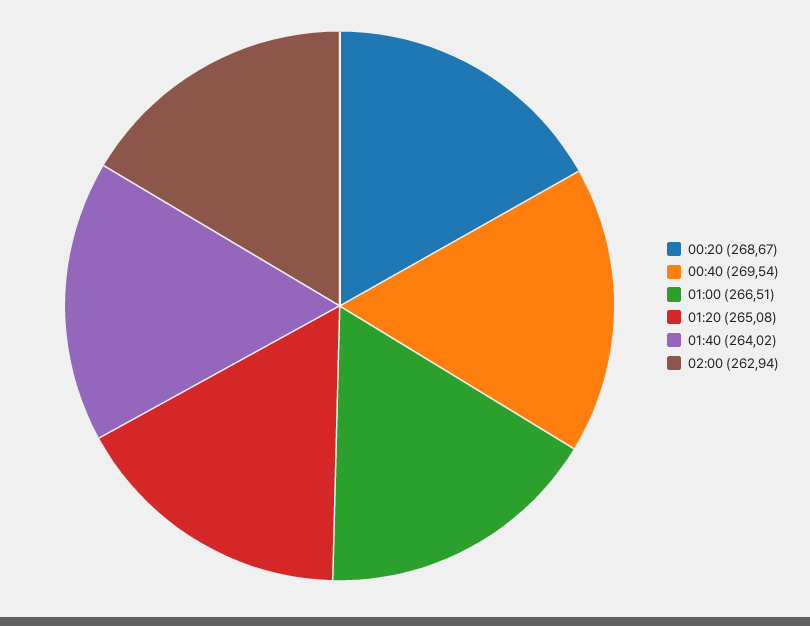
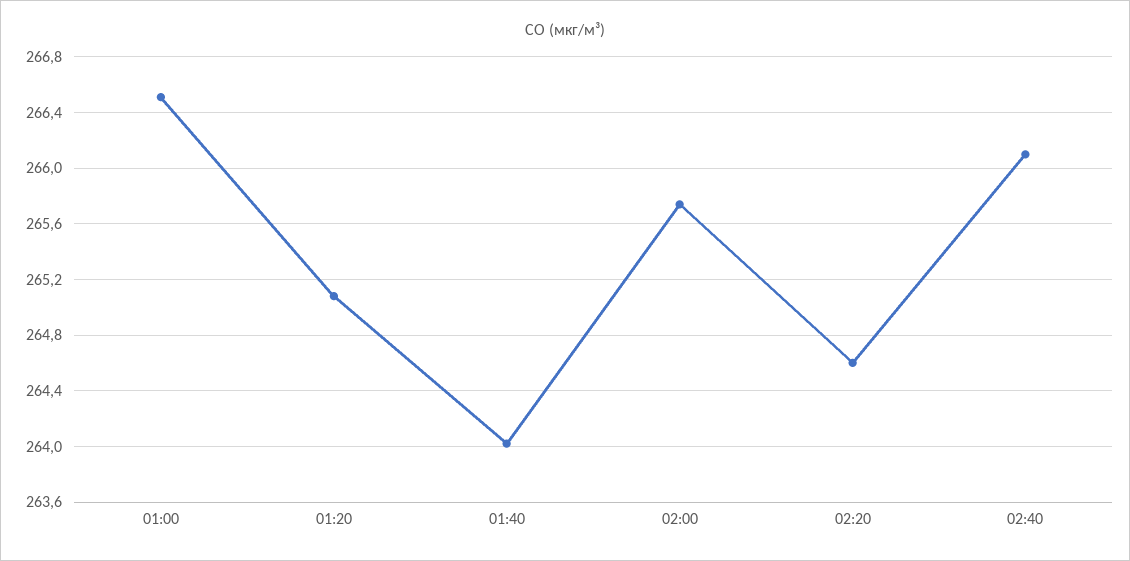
00:20: 268.67 -> none
00:40: 269.54 -> none
02:00: 262.94 -> 265.75
02:20: none -> 264.6
02:40: none -> 266.1

